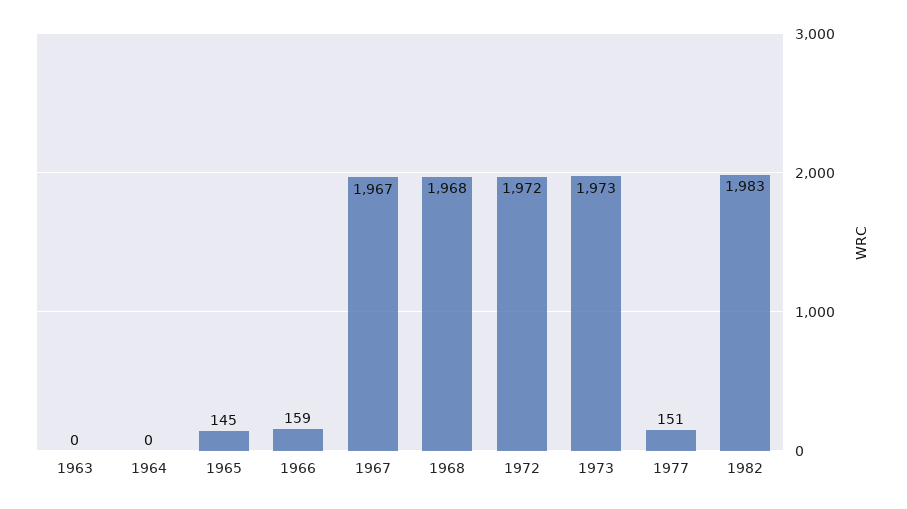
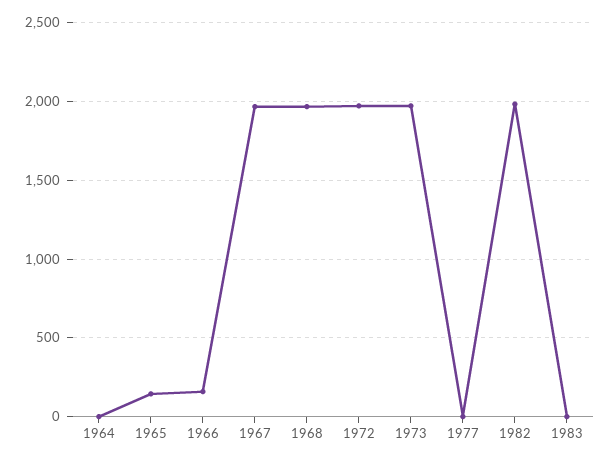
1963: 0 -> none
1977: 151 -> 0
1983: none -> 0

